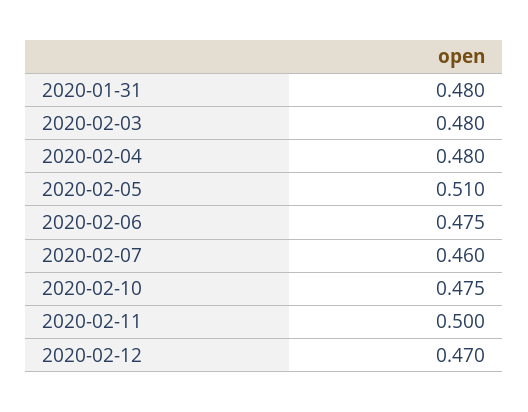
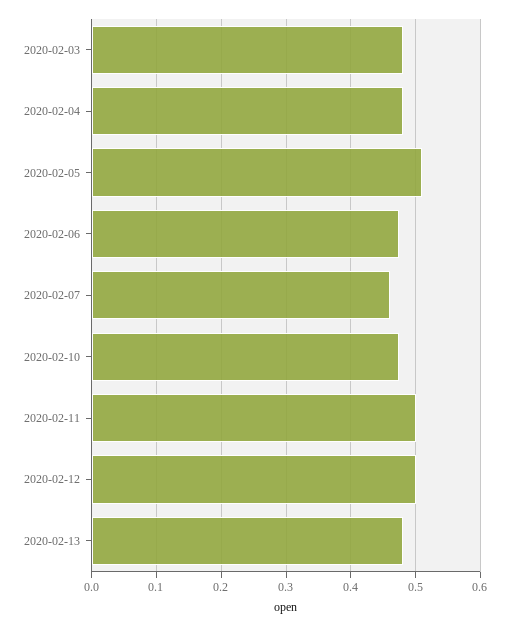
2020-01-31: 0.48 -> none
2020-02-12: 0.47 -> 0.5
2020-02-13: none -> 0.48

